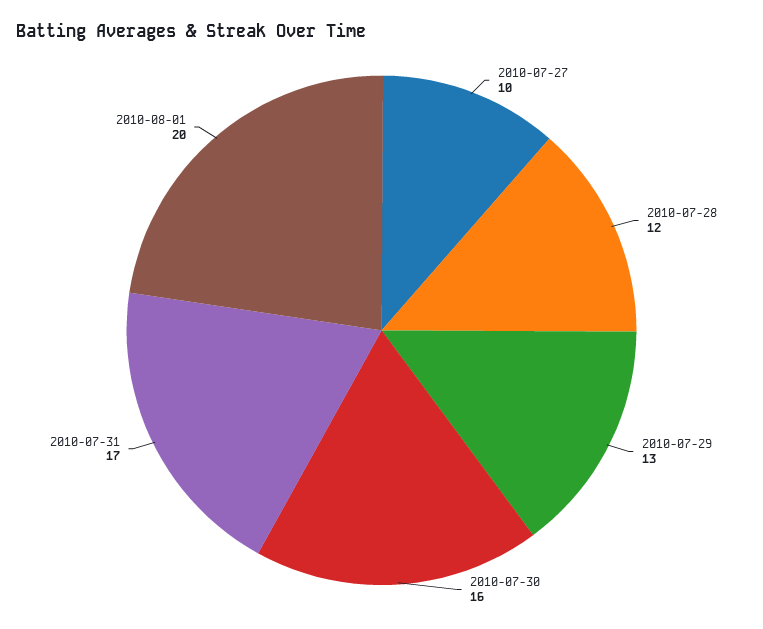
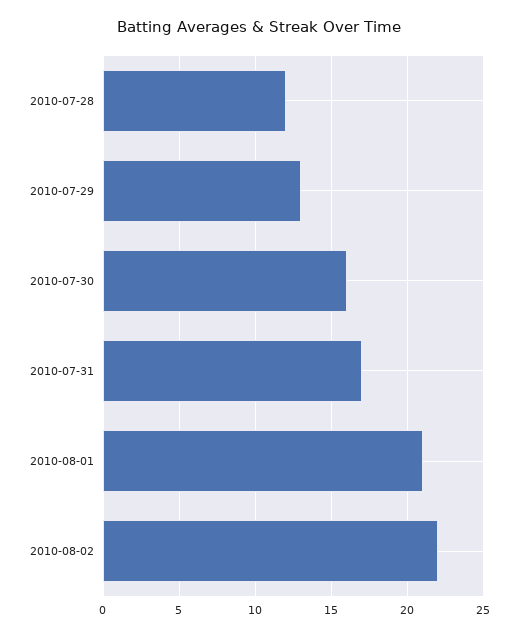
2010-07-27: 10 -> none
2010-08-01: 20 -> 21
2010-08-02: none -> 22

